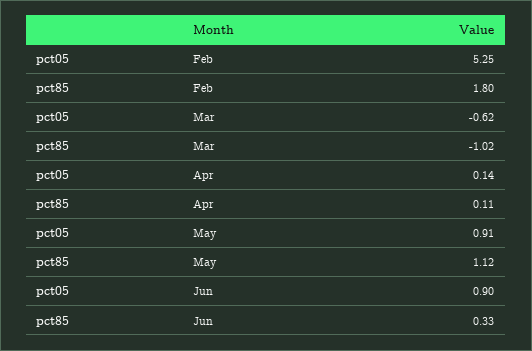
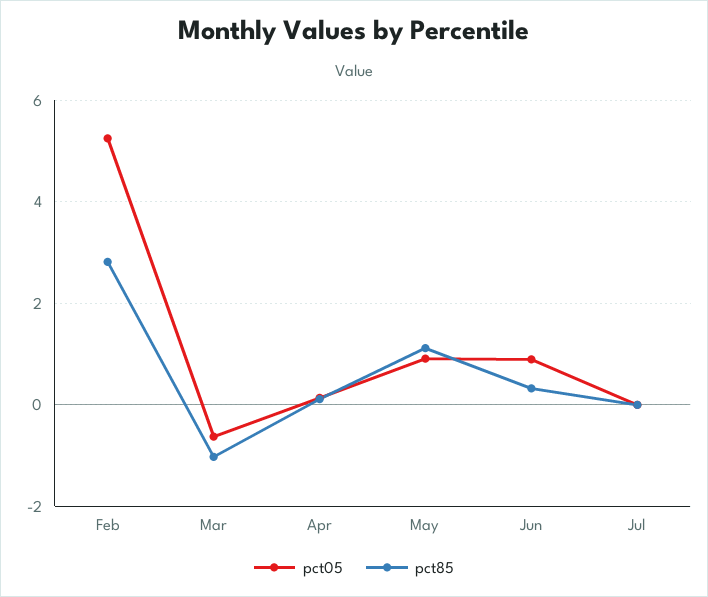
pct85, Feb: 1.8 -> 2.8
pct05, Jul: none -> 0
pct85, Jul: none -> 0

